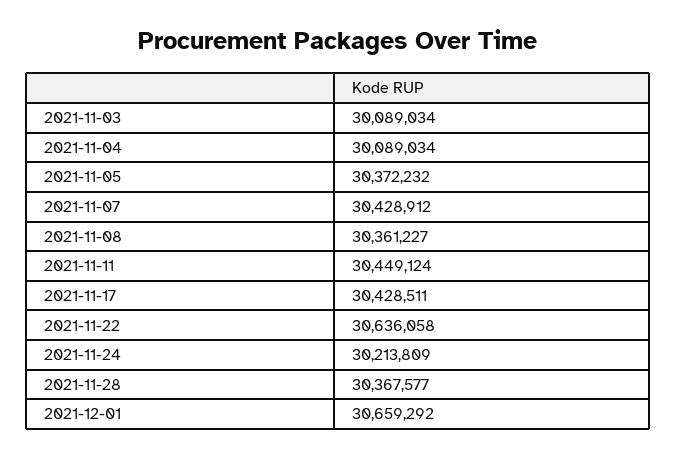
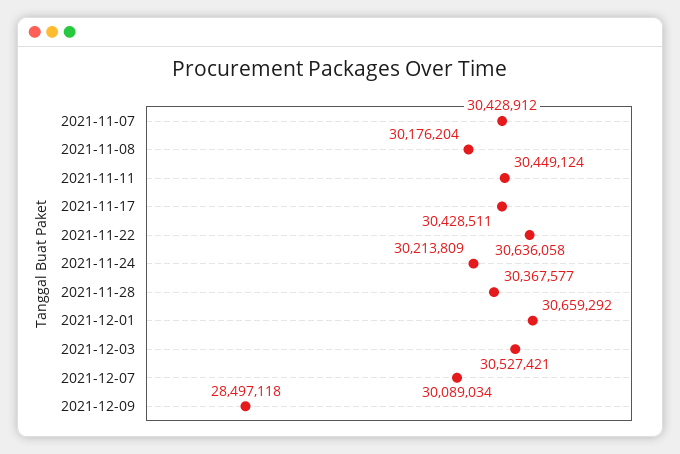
2021-11-03: 30089034 -> none
2021-11-04: 30089034 -> none
2021-11-05: 30372232 -> none
2021-11-08: 30361227 -> 30176204
2021-12-03: none -> 30527421
2021-12-07: none -> 30089034
2021-12-09: none -> 28497118

